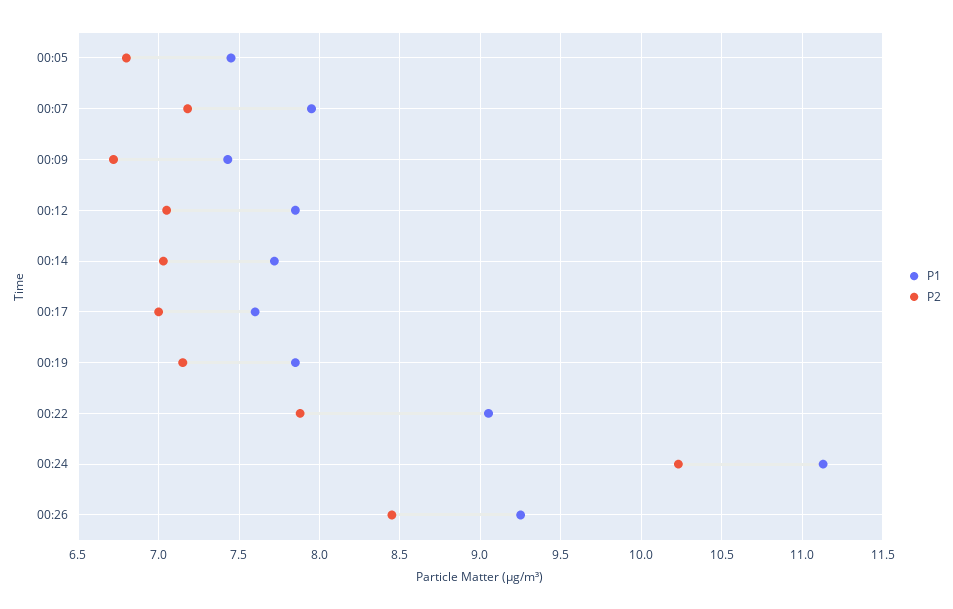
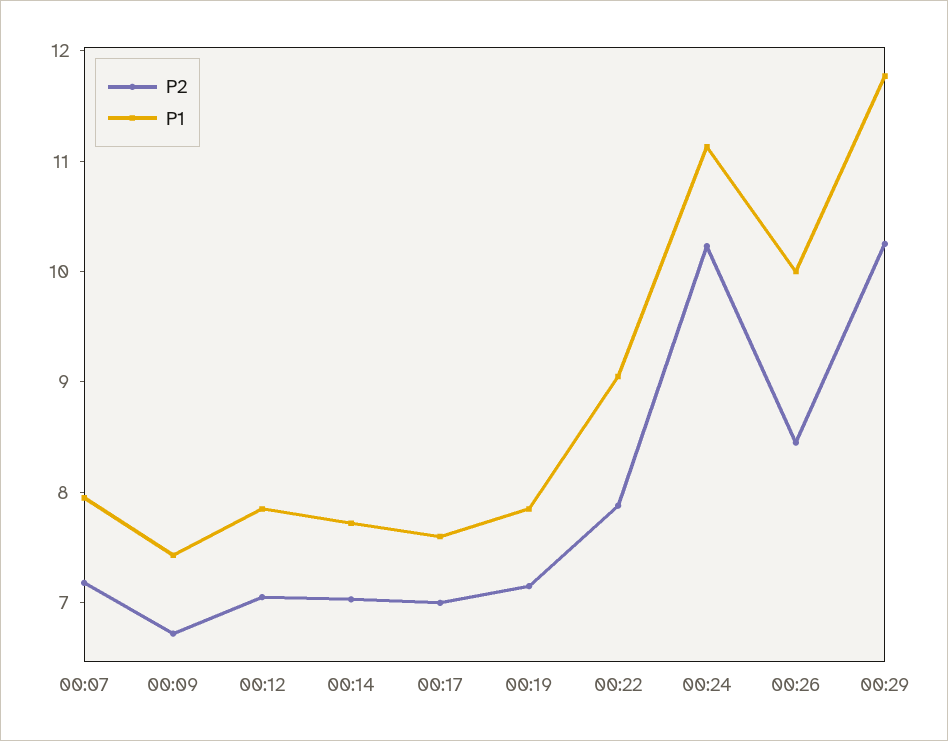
P1, 00:05: 7.45 -> none
P2, 00:05: 6.8 -> none
P1, 00:26: 9.25 -> 10
P2, 00:29: none -> 10.2
P1, 00:29: none -> 11.8

